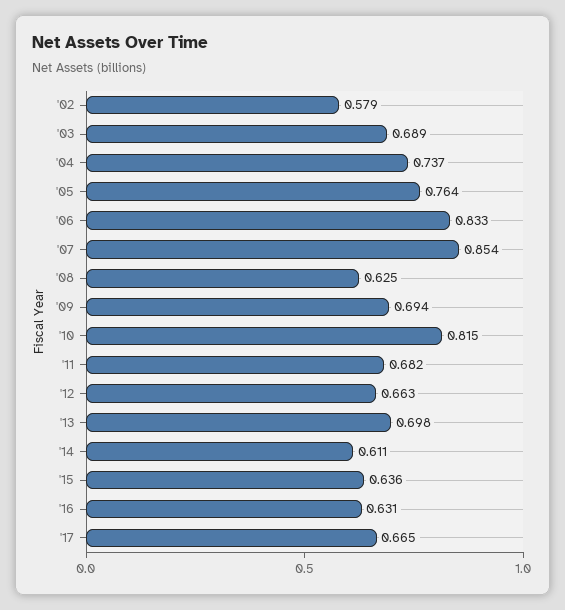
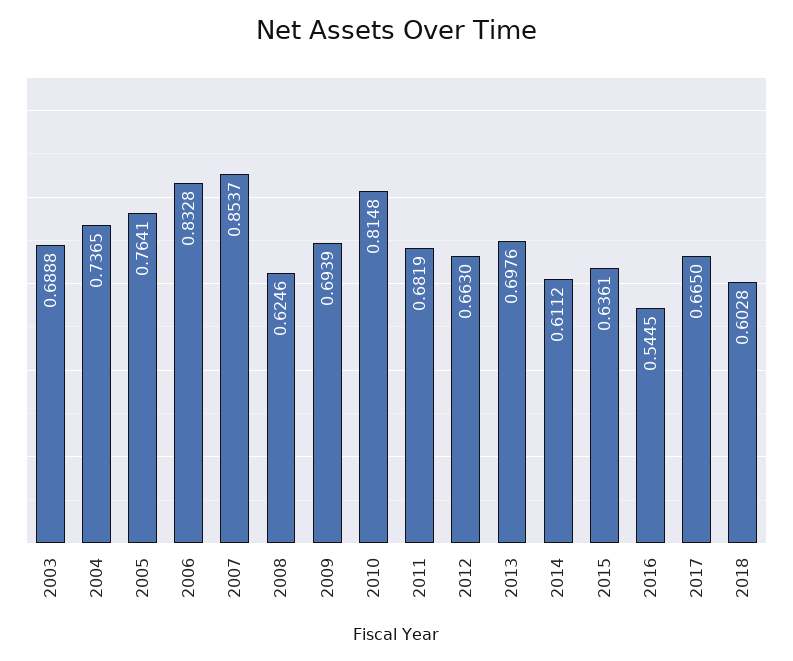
'02: 0.579 -> none
'16: 0.631 -> 0.5445
2018: none -> 0.6028

